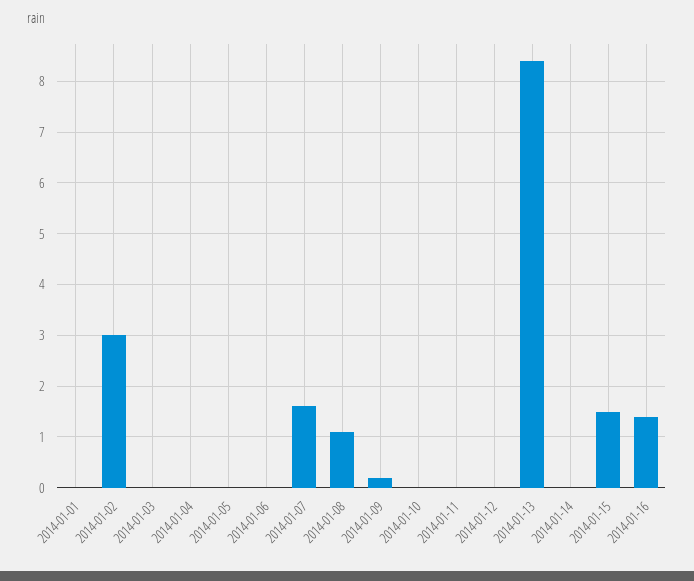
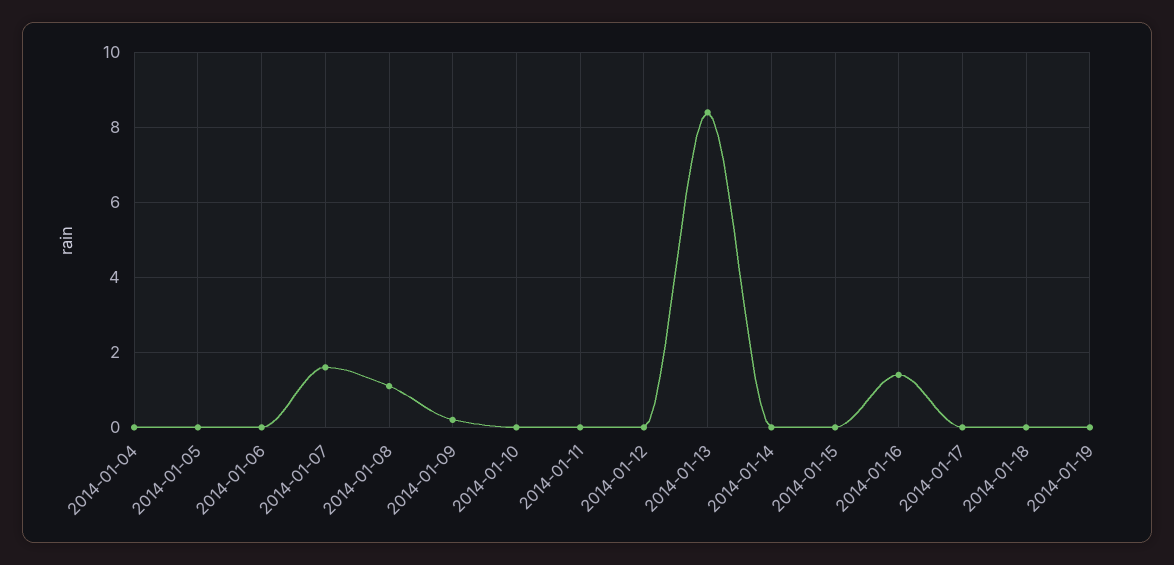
2014-01-01: 0 -> none
2014-01-02: 3 -> none
2014-01-03: 0 -> none
2014-01-15: 1.5 -> 0
2014-01-17: none -> 0
2014-01-18: none -> 0
2014-01-19: none -> 0

